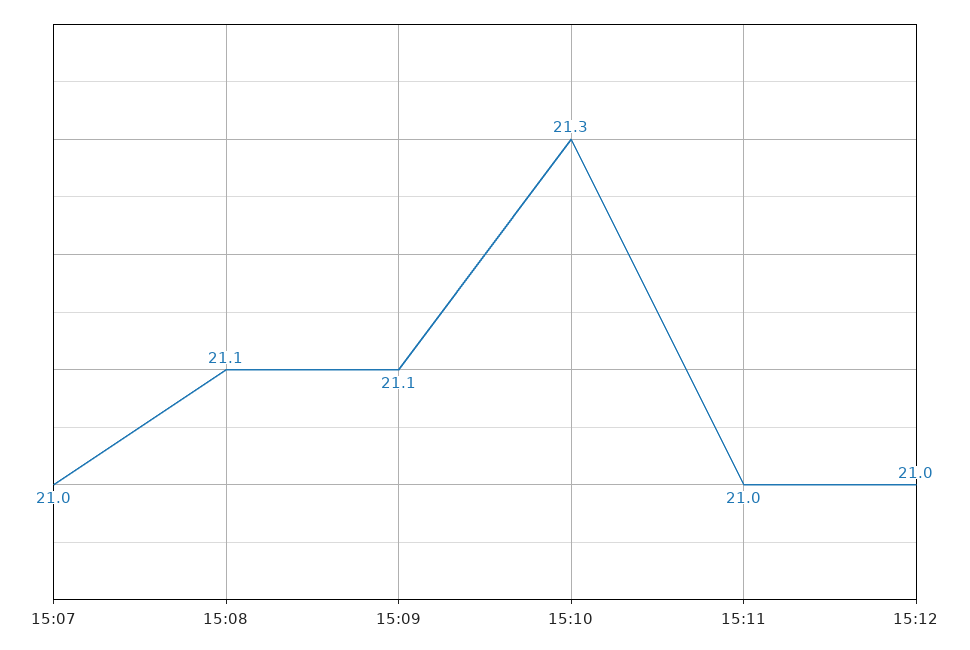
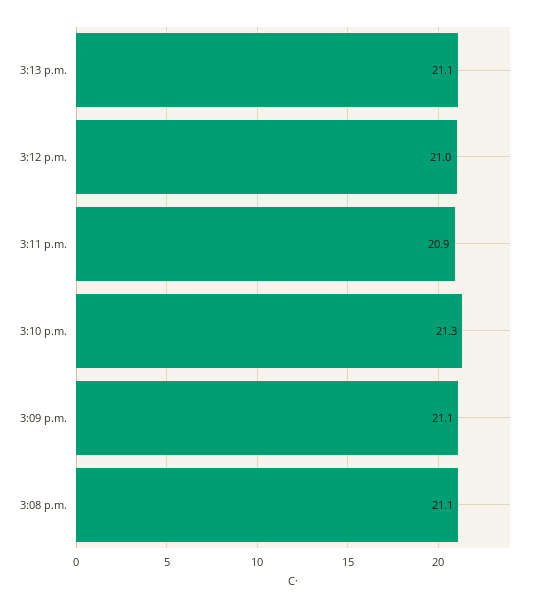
15:07: 21 -> none
15:11: 21 -> 20.9
3:13 p.m.: none -> 21.1

